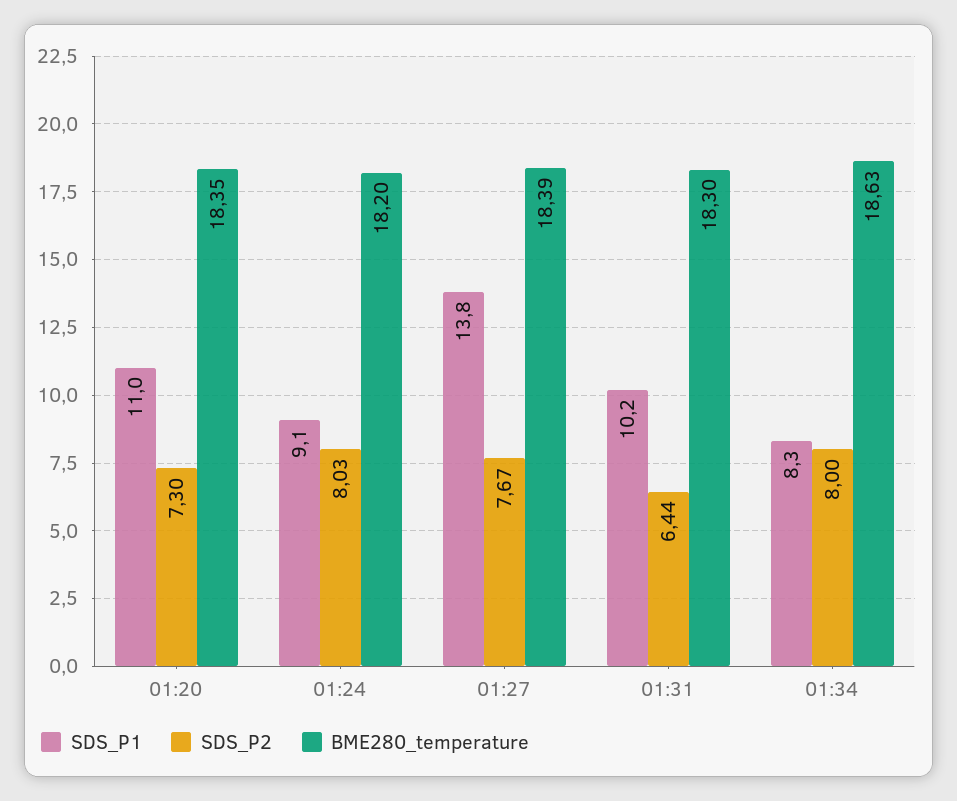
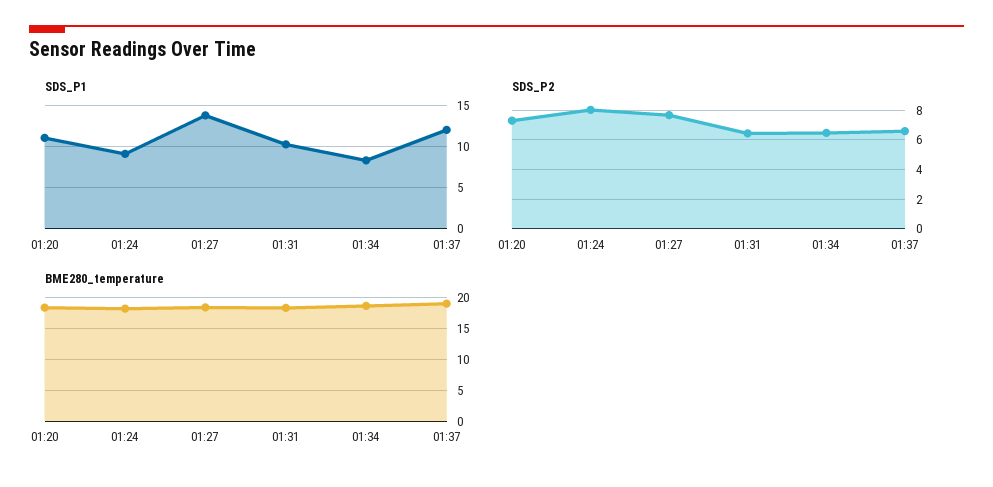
SDS_P2, 01:34: 8 -> 6.5
SDS_P1, 01:37: none -> 12
SDS_P2, 01:37: none -> 6.5
BME280_temperature, 01:37: none -> 19

